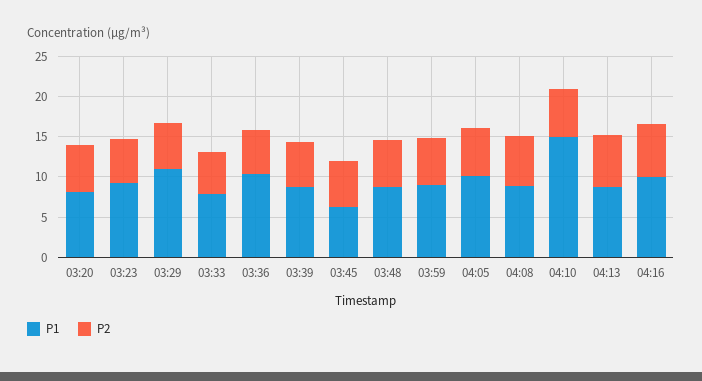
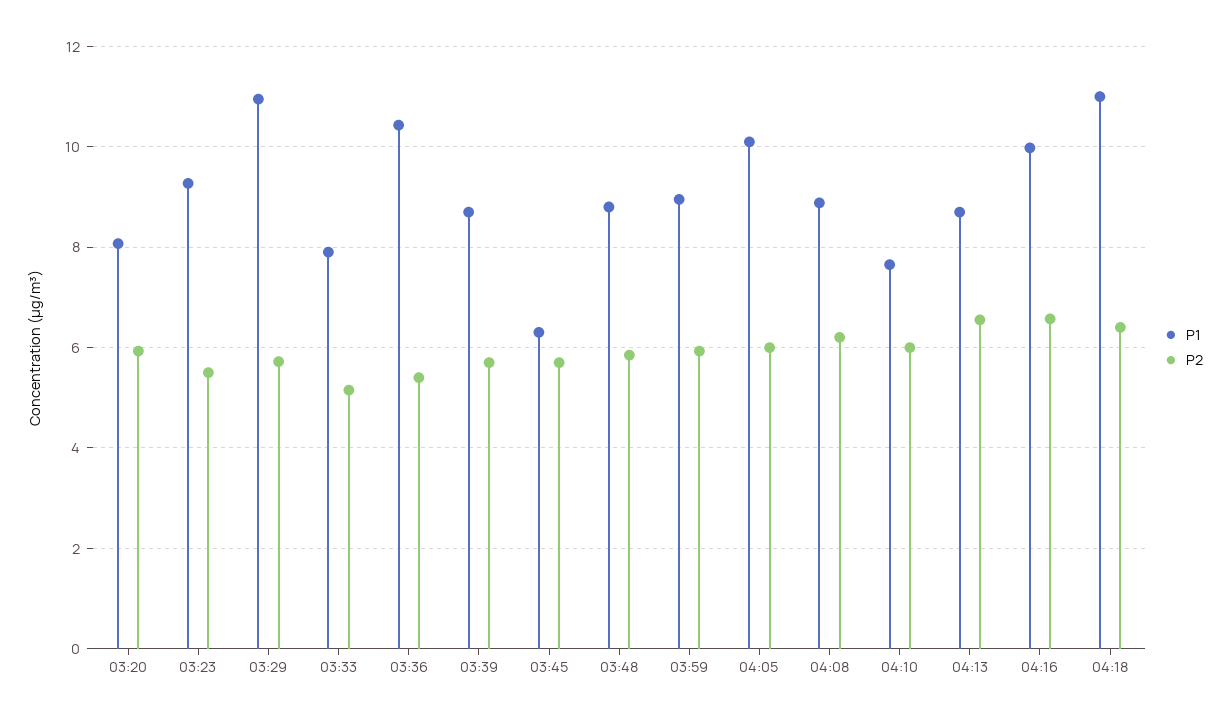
P1, 04:10: 15 -> 7.6
P1, 04:18: none -> 11
P2, 04:18: none -> 6.4

